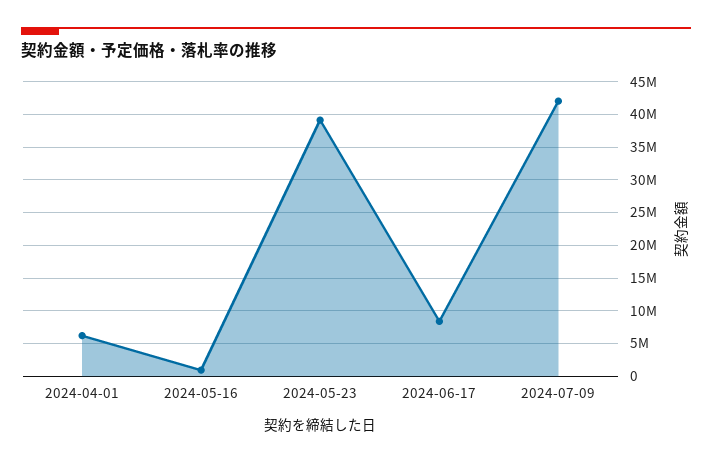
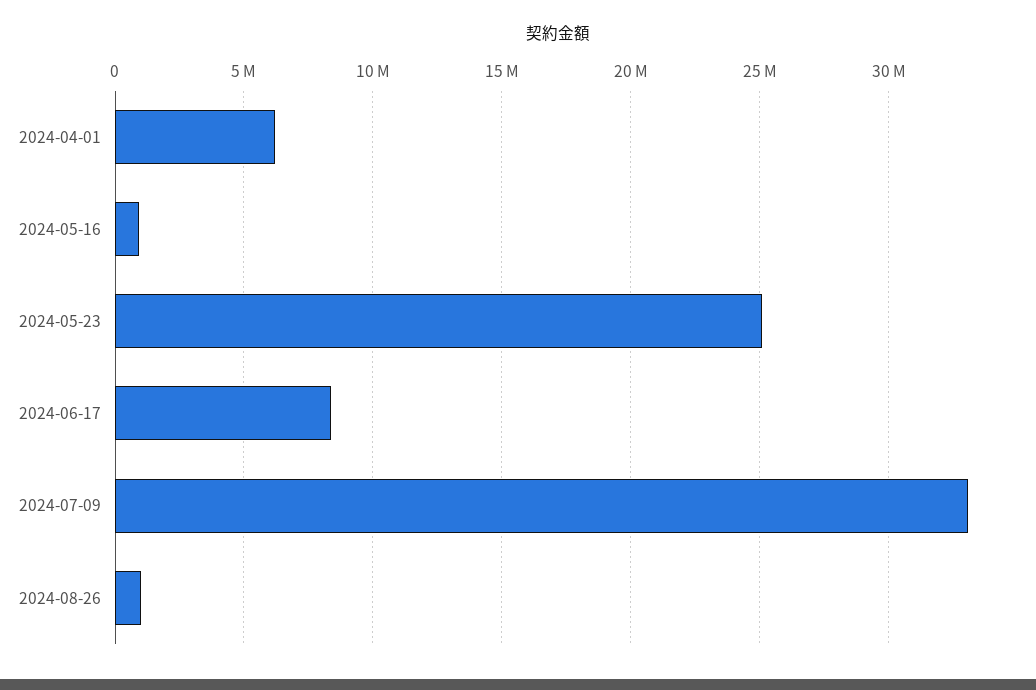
2024-05-23: 39000000 -> 25000000
2024-07-09: 42000000 -> 33000000
2024-08-26: none -> 1000000

